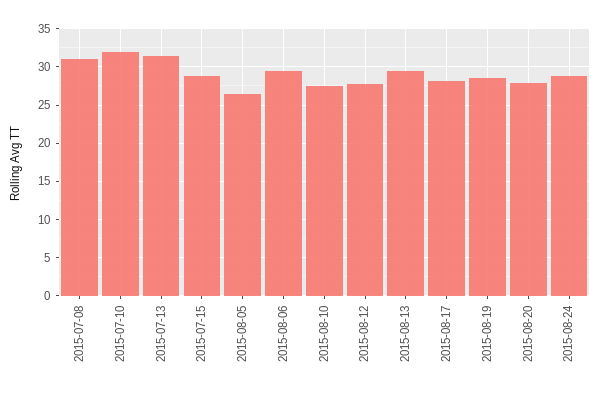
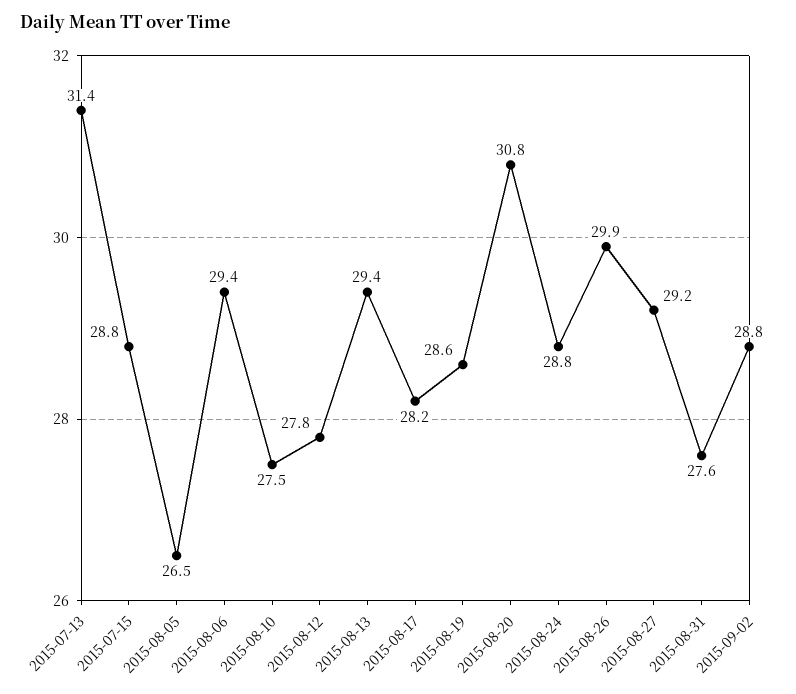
2015-07-08: 31 -> none
2015-07-10: 32 -> none
2015-08-20: 28 -> 30.8
2015-08-26: none -> 29.9
2015-08-27: none -> 29.2
2015-08-31: none -> 27.6
2015-09-02: none -> 28.8

